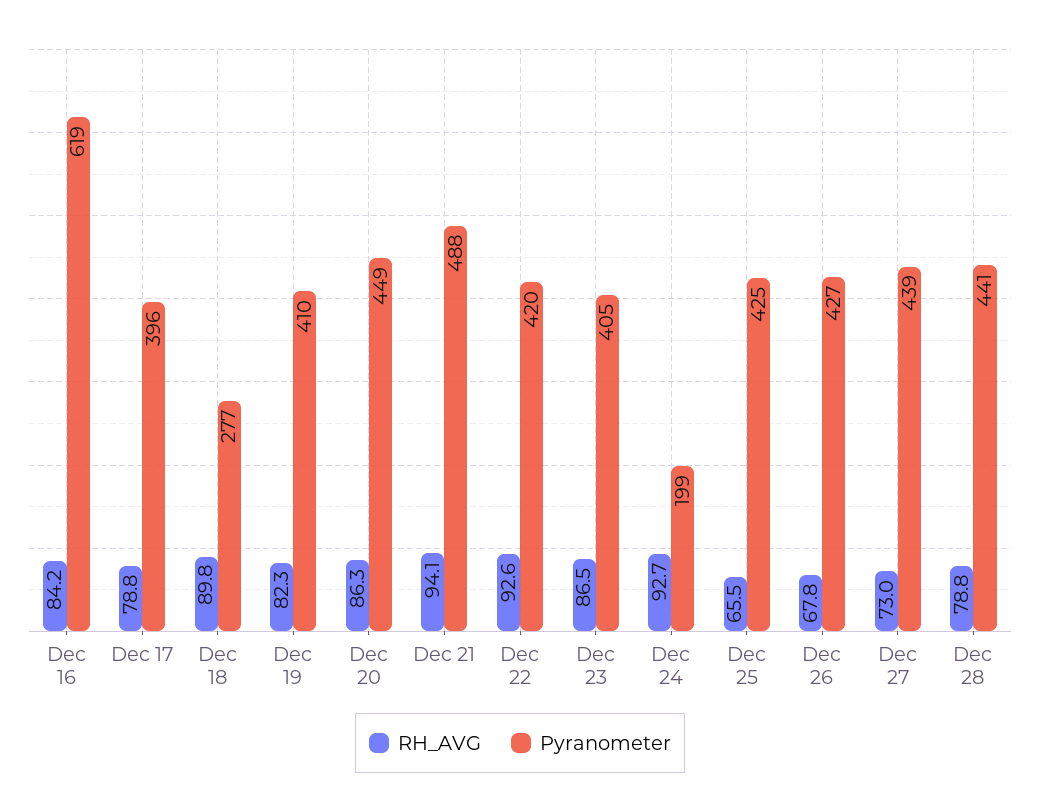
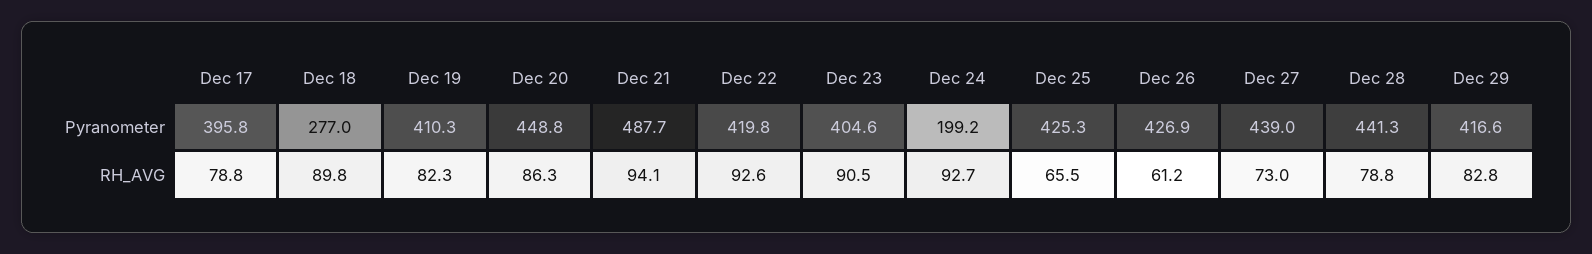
RH_AVG, Dec 16: 84.2 -> none
Pyranometer, Dec 16: 619 -> none
RH_AVG, Dec 23: 86.5 -> 90.5
RH_AVG, Dec 26: 67.8 -> 61.2
Pyranometer, Dec 29: none -> 416.6
RH_AVG, Dec 29: none -> 82.8

